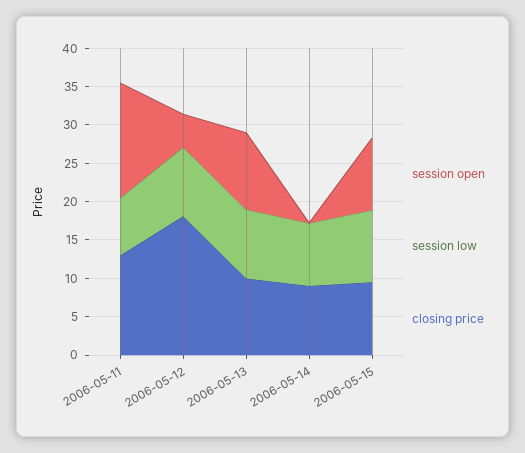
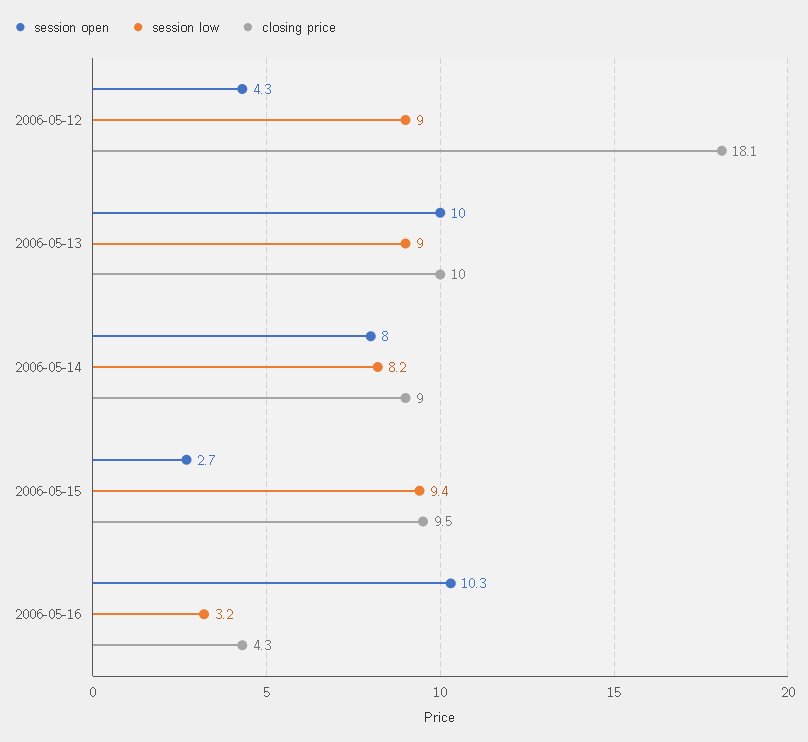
session open, 2006-05-11: 15 -> none
session low, 2006-05-11: 7.5 -> none
closing price, 2006-05-11: 12.5 -> none
session open, 2006-05-14: 0 -> 8
session open, 2006-05-15: 10 -> 2.7
session open, 2006-05-16: none -> 10.3
session low, 2006-05-16: none -> 3.2
closing price, 2006-05-16: none -> 4.3

